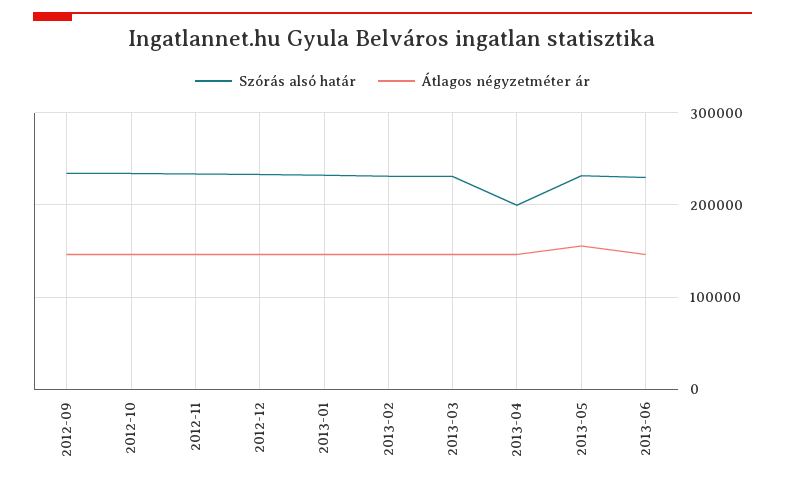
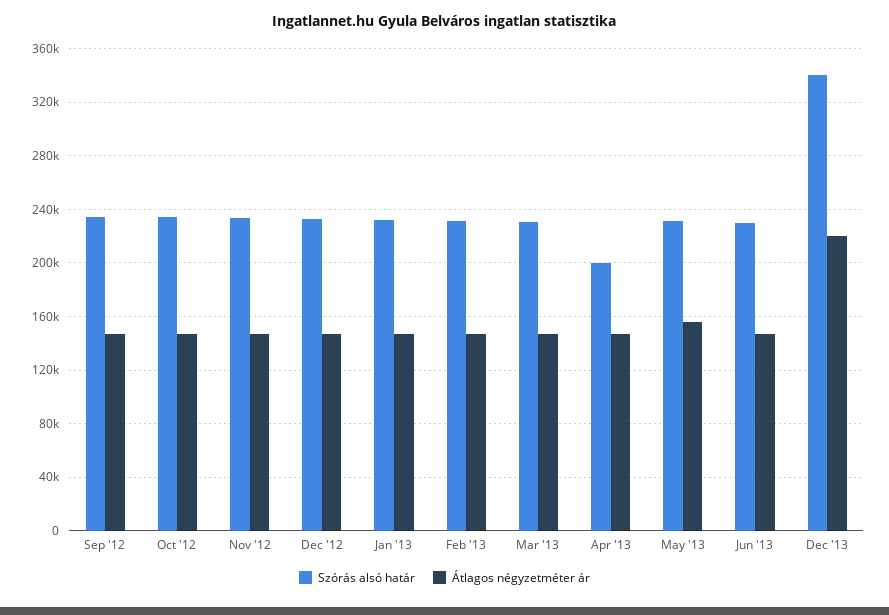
Szórás alsó határ, Dec '13: none -> 340000
Átlagos négyzetméter ár, Dec '13: none -> 220000

